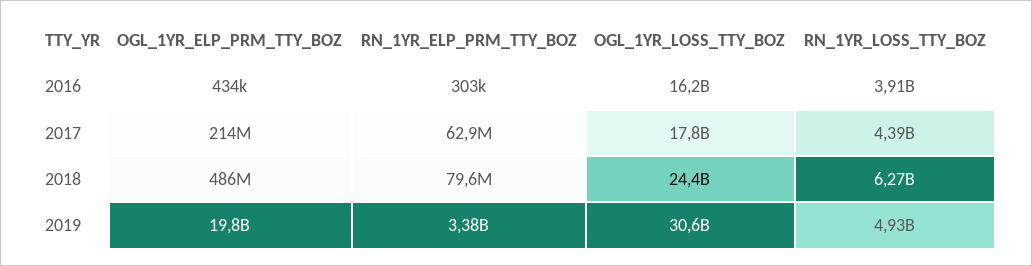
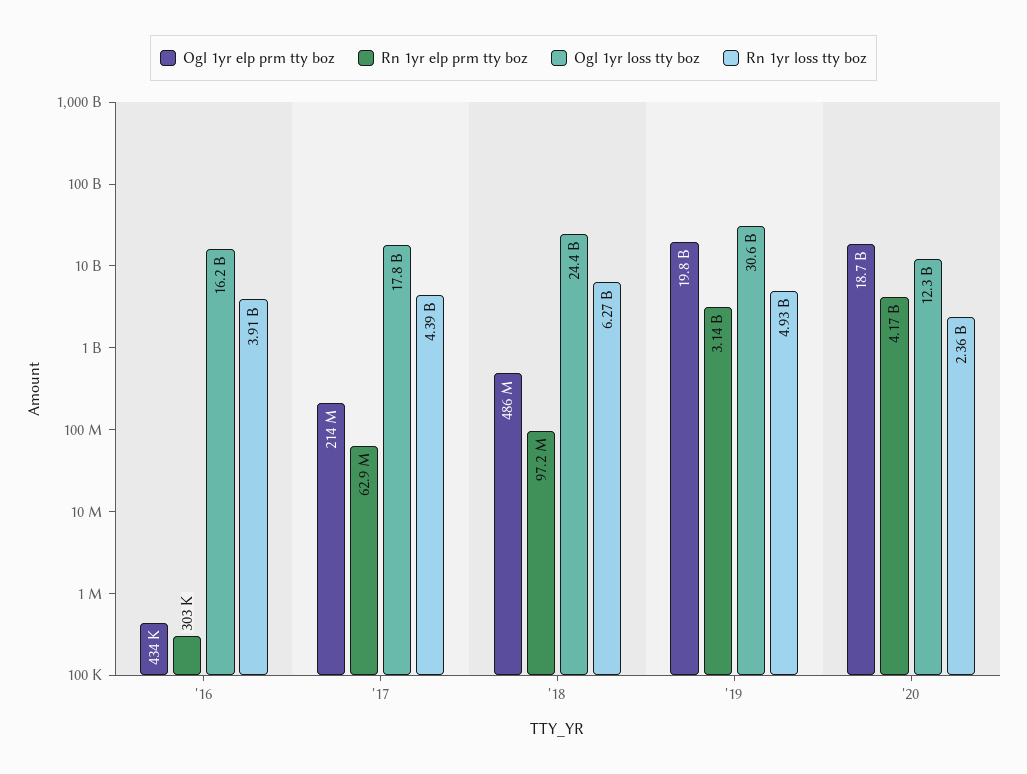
RN_1YR_ELP_PRM_TTY_BOZ, 2018: 79600000 -> 97200000
RN_1YR_ELP_PRM_TTY_BOZ, 2019: 3380000000 -> 3140000000
OGL_1YR_ELP_PRM_TTY_BOZ, '20: none -> 18700000000
RN_1YR_ELP_PRM_TTY_BOZ, '20: none -> 4170000000
OGL_1YR_LOSS_TTY_BOZ, '20: none -> 12300000000
RN_1YR_LOSS_TTY_BOZ, '20: none -> 2360000000

